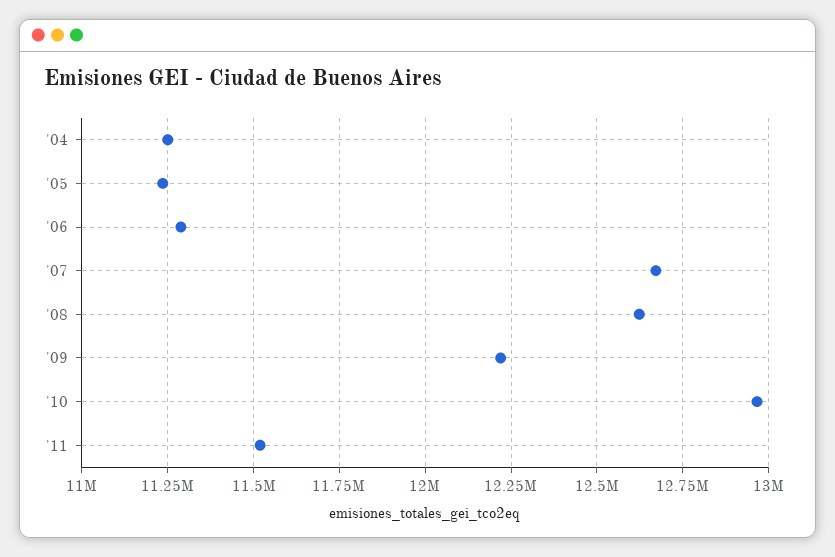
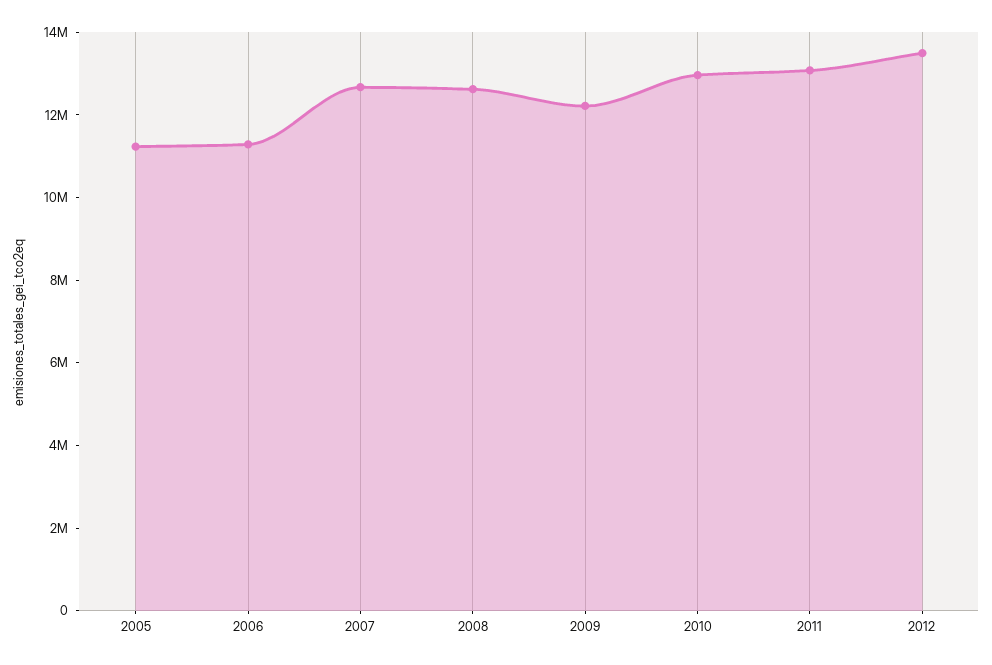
'04: 11250000 -> none
'11: 11525000 -> 13000000
2012: none -> 13500000

